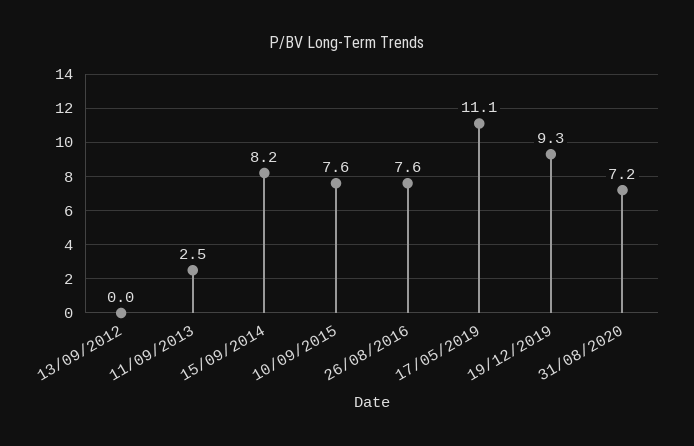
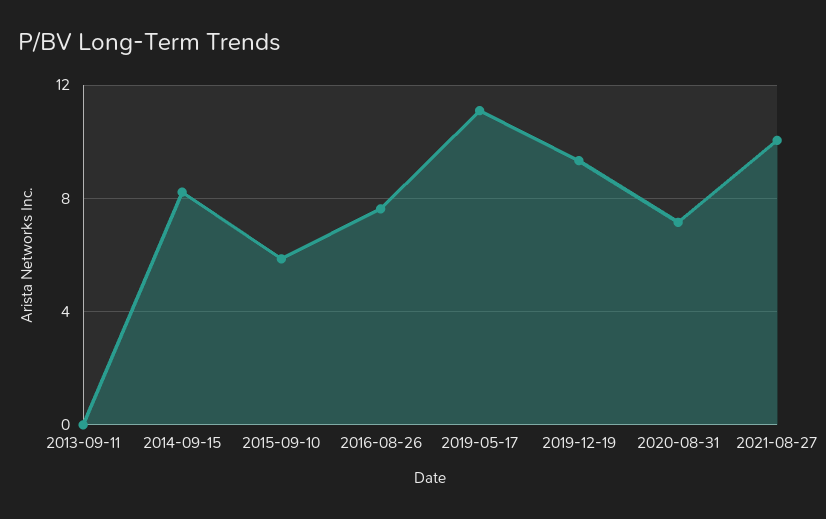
13/09/2012: 0 -> none
11/09/2013: 2.5 -> 0
10/09/2015: 7.6 -> 6
2021-08-27: none -> 10

